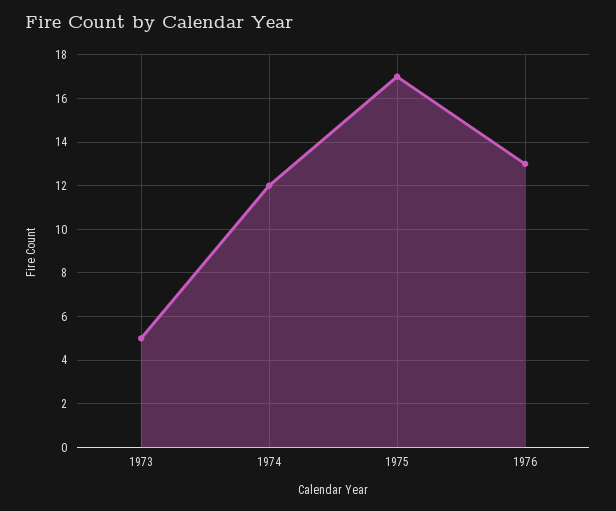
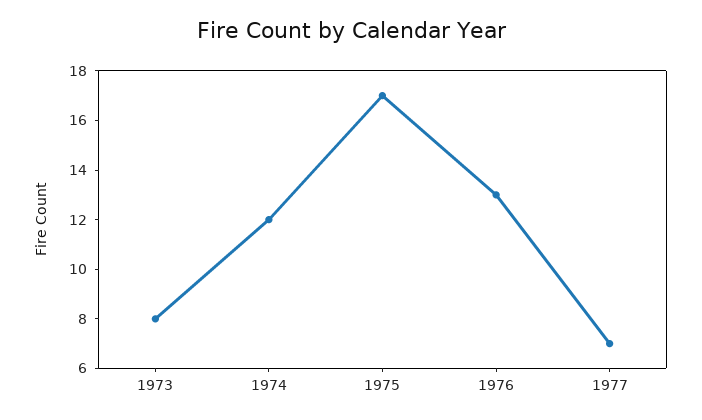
1973: 5 -> 8
1977: none -> 7

